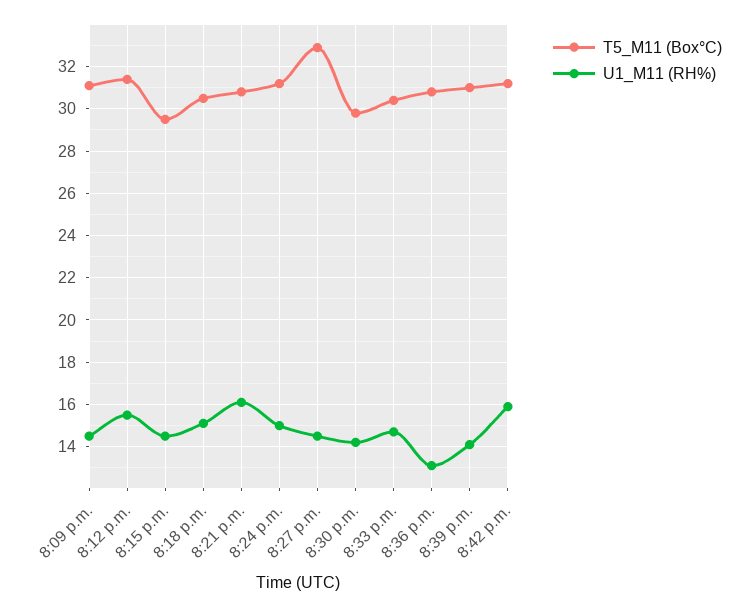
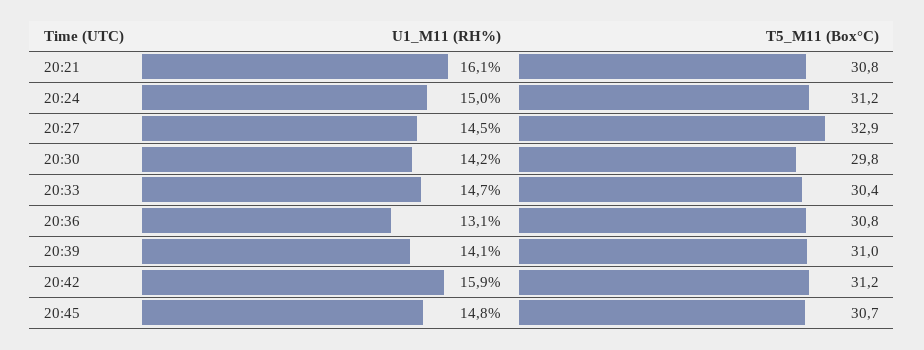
T5_M11 (Box°C), 8:09 p.m.: 31 -> none
U1_M11 (RH%), 8:09 p.m.: 14.5 -> none
T5_M11 (Box°C), 8:12 p.m.: 31.5 -> none
U1_M11 (RH%), 8:12 p.m.: 15.5 -> none
T5_M11 (Box°C), 8:15 p.m.: 29.5 -> none
U1_M11 (RH%), 8:15 p.m.: 14.5 -> none
T5_M11 (Box°C), 8:18 p.m.: 30.5 -> none
U1_M11 (RH%), 8:18 p.m.: 15 -> none
U1_M11 (RH%), 20:45: none -> 14.8
T5_M11 (Box°C), 20:45: none -> 30.7

